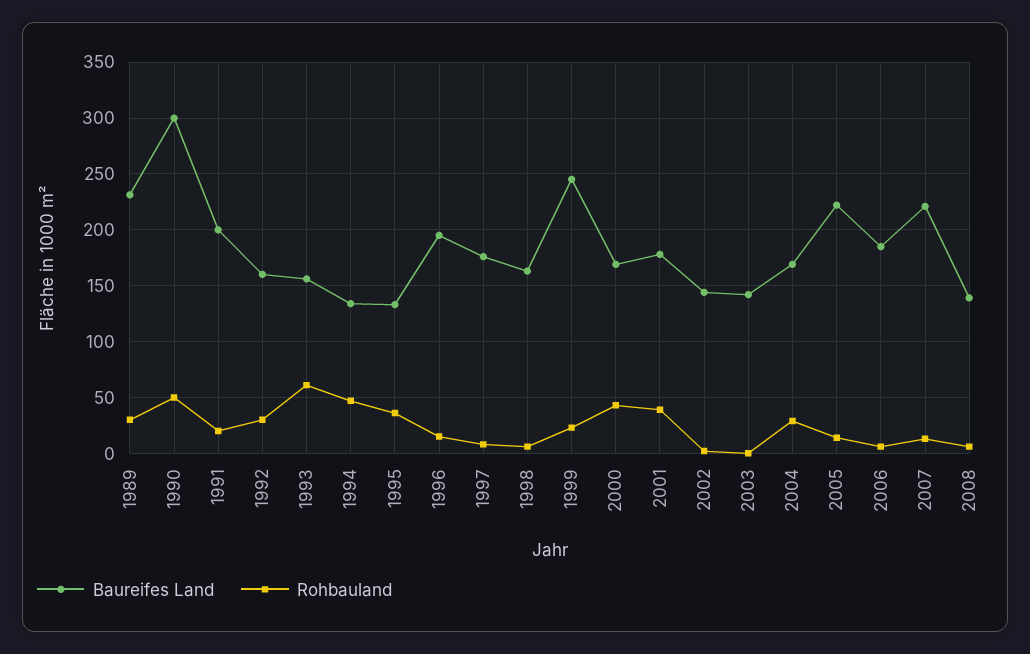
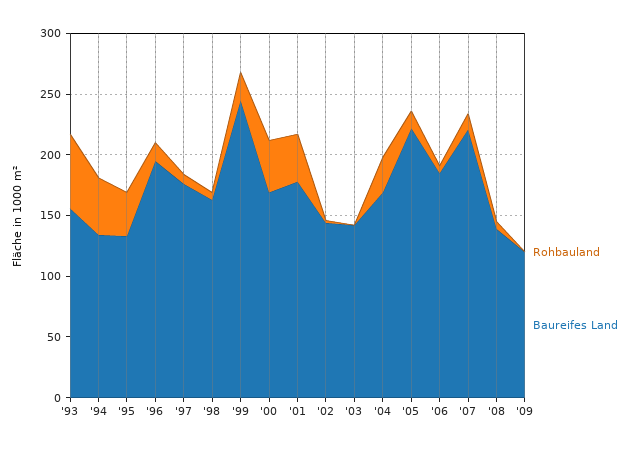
Baureifes Land, 1989: 230 -> none
Rohbauland, 1989: 30 -> none
Baureifes Land, 1990: 300 -> none
Rohbauland, 1990: 50 -> none
Baureifes Land, 1991: 200 -> none
Rohbauland, 1991: 20 -> none
Baureifes Land, 1992: 160 -> none
Rohbauland, 1992: 30 -> none
Rohbauland, '09: none -> 0
Baureifes Land, '09: none -> 120

